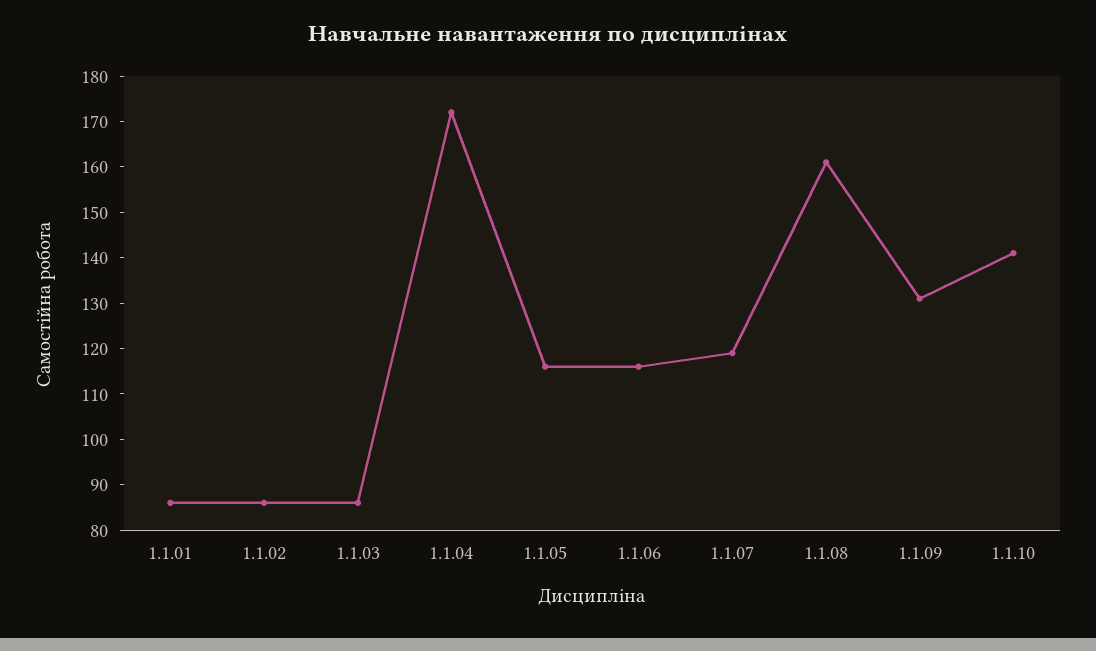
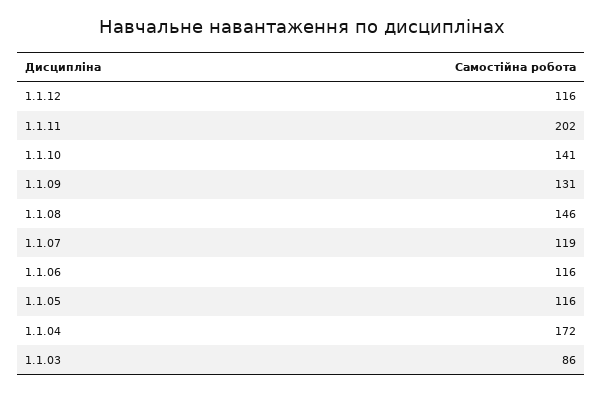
1.1.01: 85 -> none
1.1.02: 85 -> none
1.1.08: 160 -> 146
1.1.12: none -> 116
1.1.11: none -> 202

